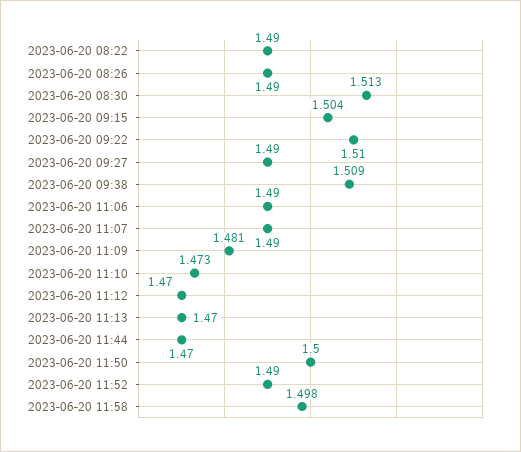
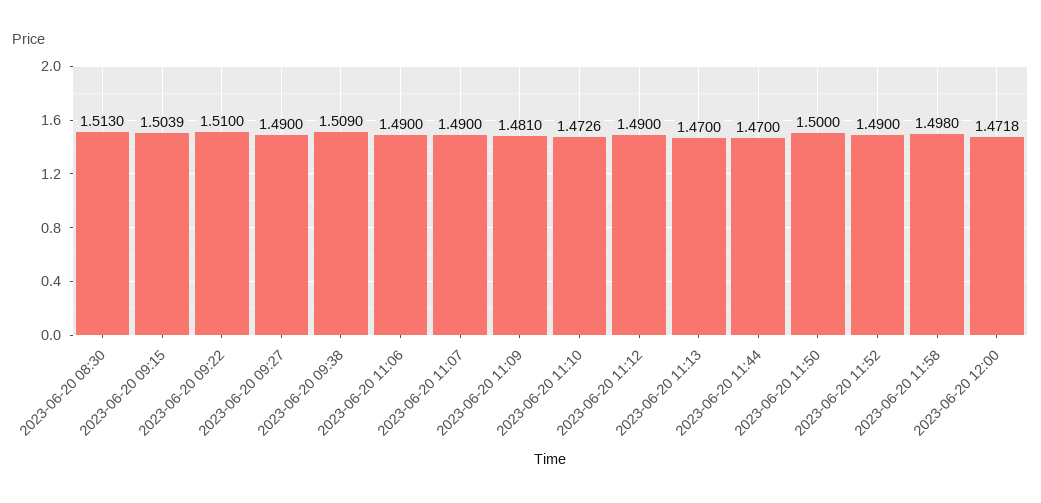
2023-06-20 08:22: 1.49 -> none
2023-06-20 08:26: 1.49 -> none
2023-06-20 11:12: 1.47 -> 1.49
2023-06-20 12:00: none -> 1.4718

